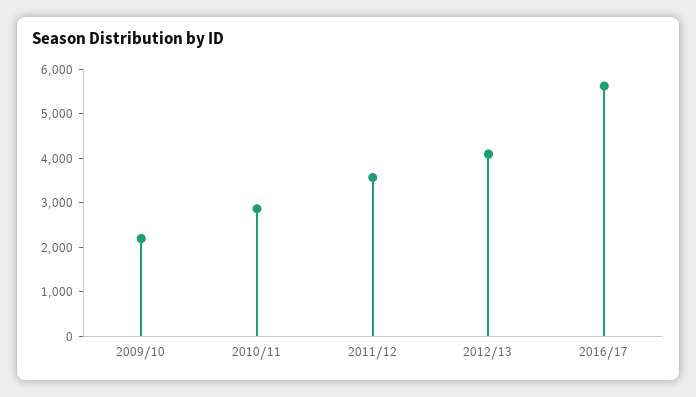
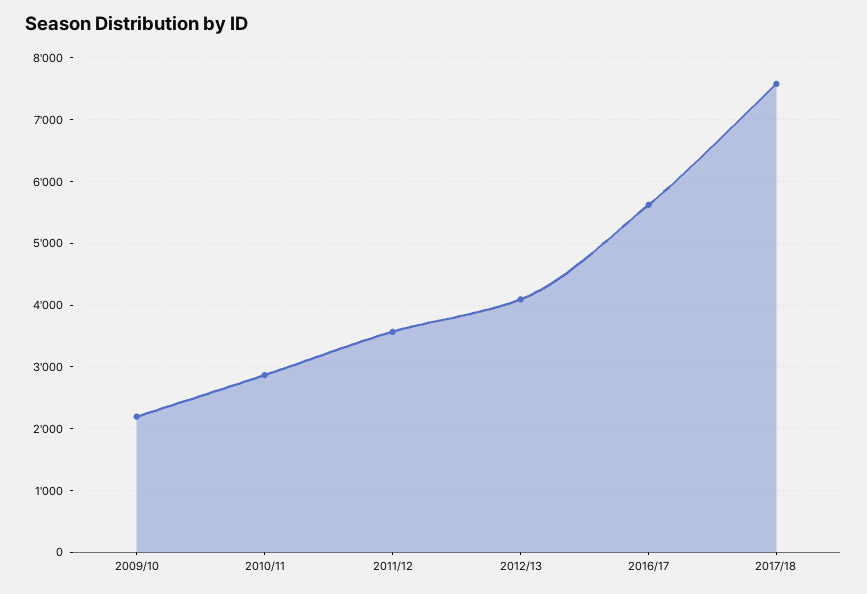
2017/18: none -> 7600

